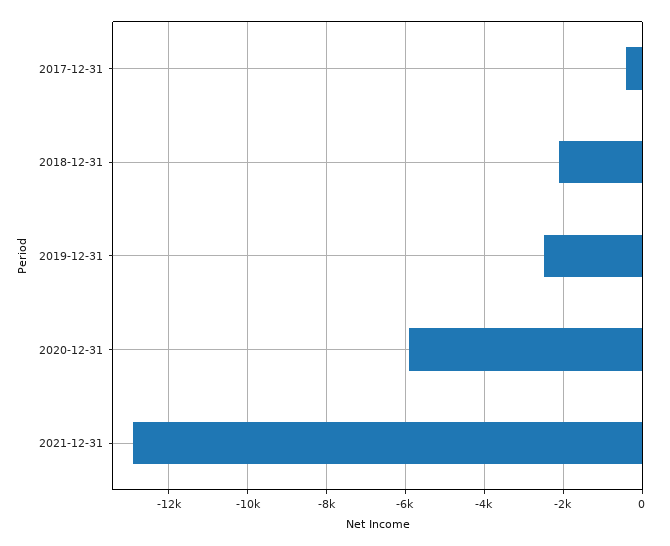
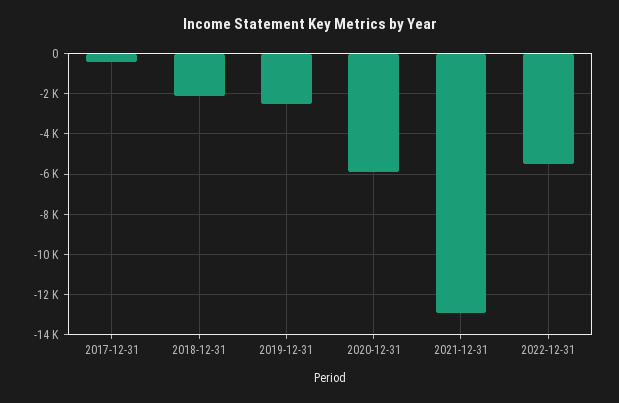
2022-12-31: none -> -5500

